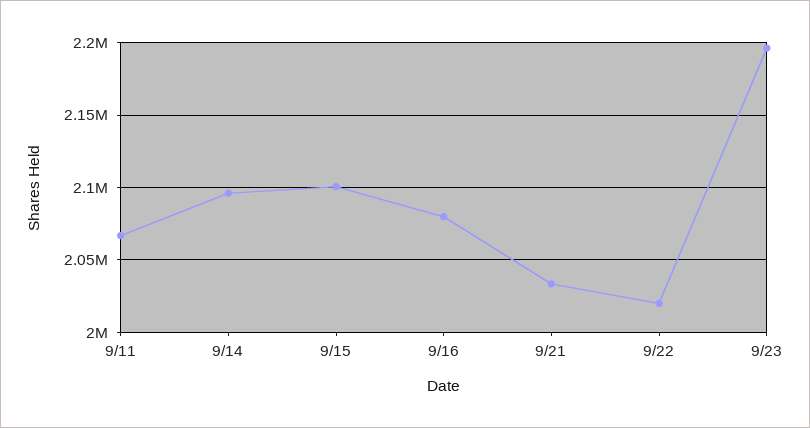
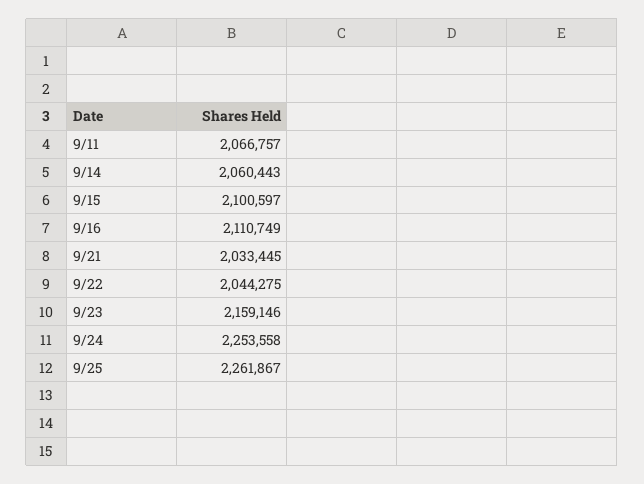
9/14: 2095000 -> 2060443
9/16: 2080000 -> 2110749
9/22: 2020000 -> 2044275
9/23: 2195000 -> 2159146
9/24: none -> 2253558
9/25: none -> 2261867

